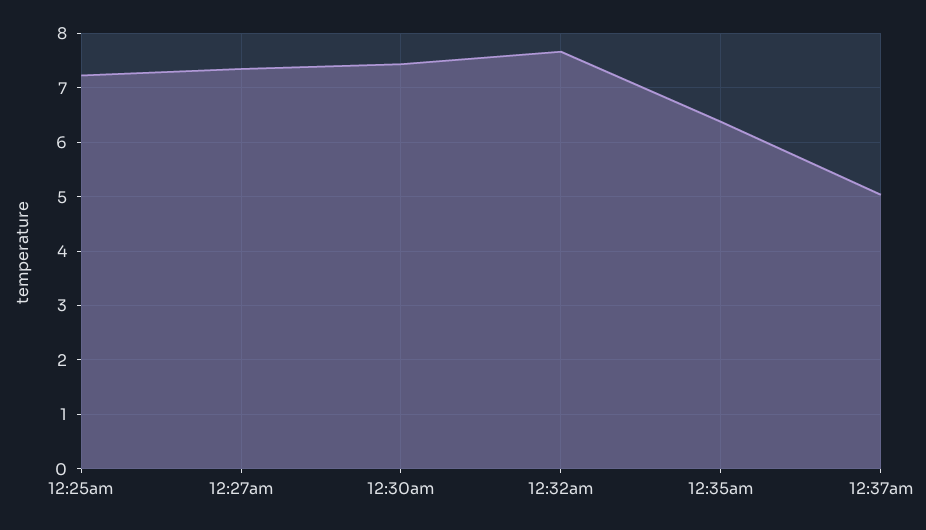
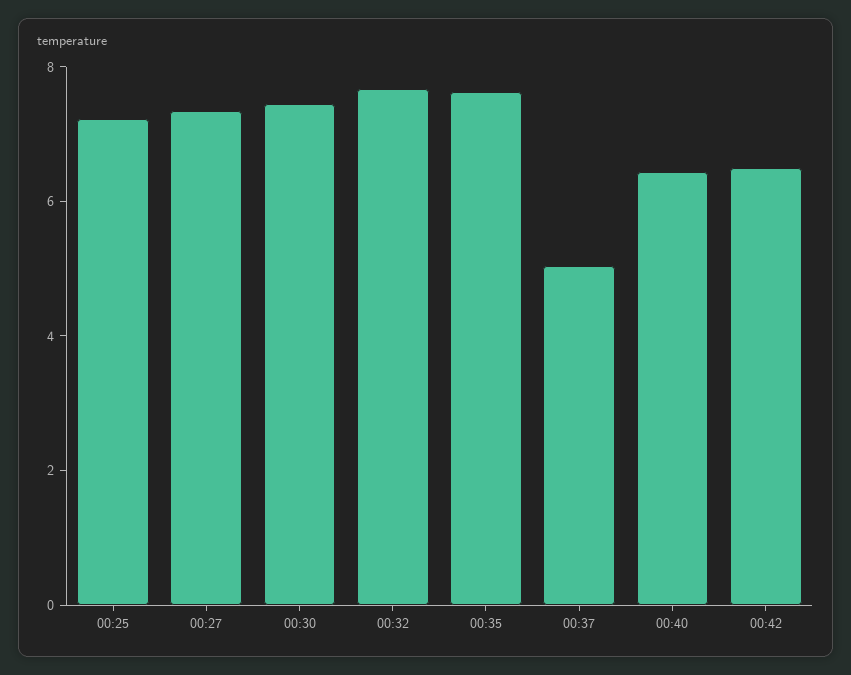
12:35am: 6.4 -> 7.5
00:40: none -> 6.5
00:42: none -> 6.5

